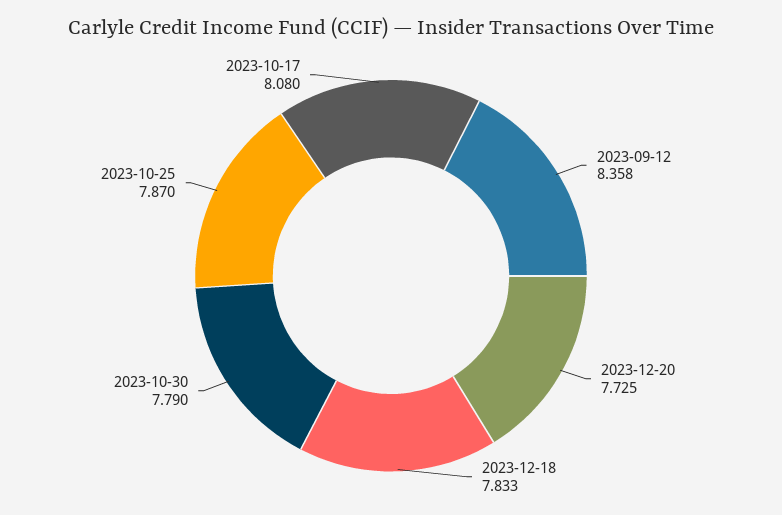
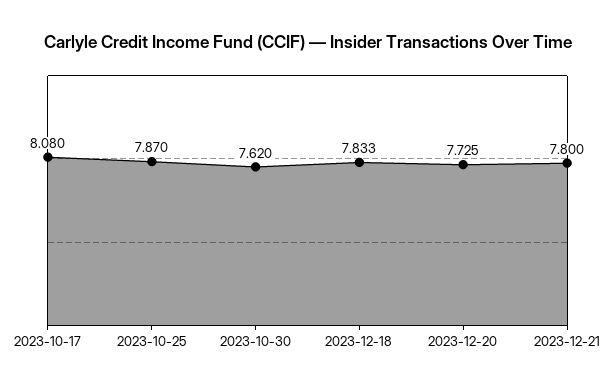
2023-09-12: 8.358 -> none
2023-10-30: 7.79 -> 7.62
2023-12-21: none -> 7.8

